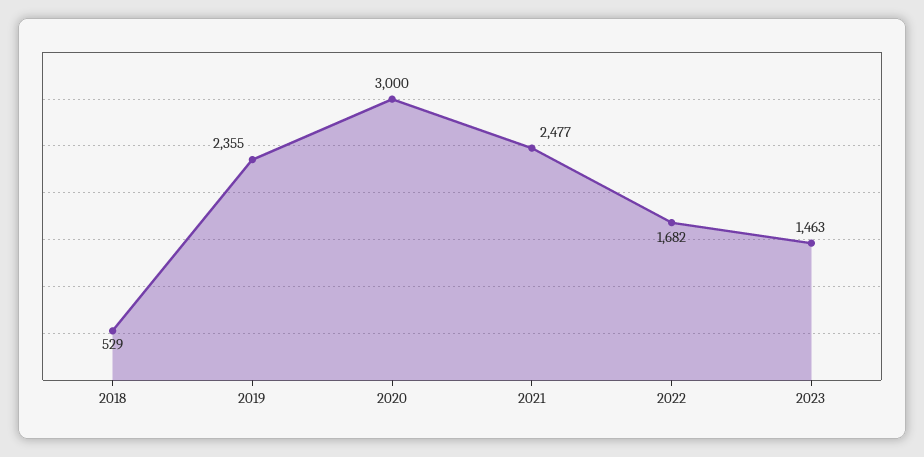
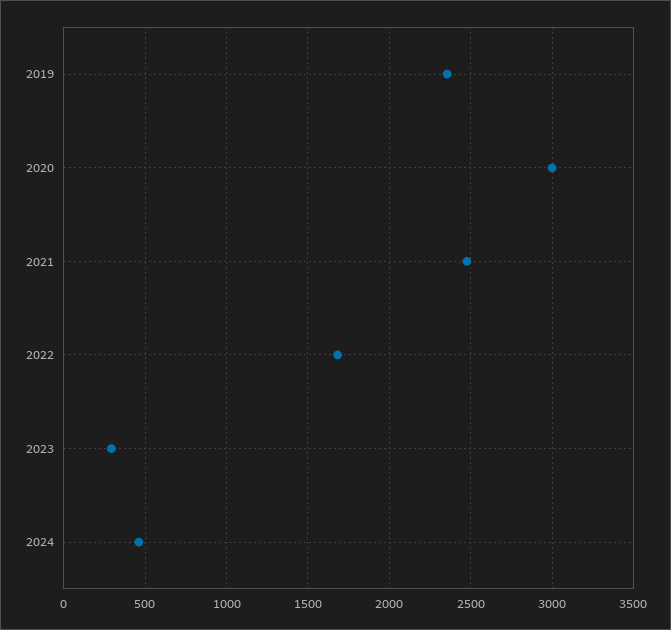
2018: 529 -> none
2023: 1463 -> 300
2024: none -> 450

